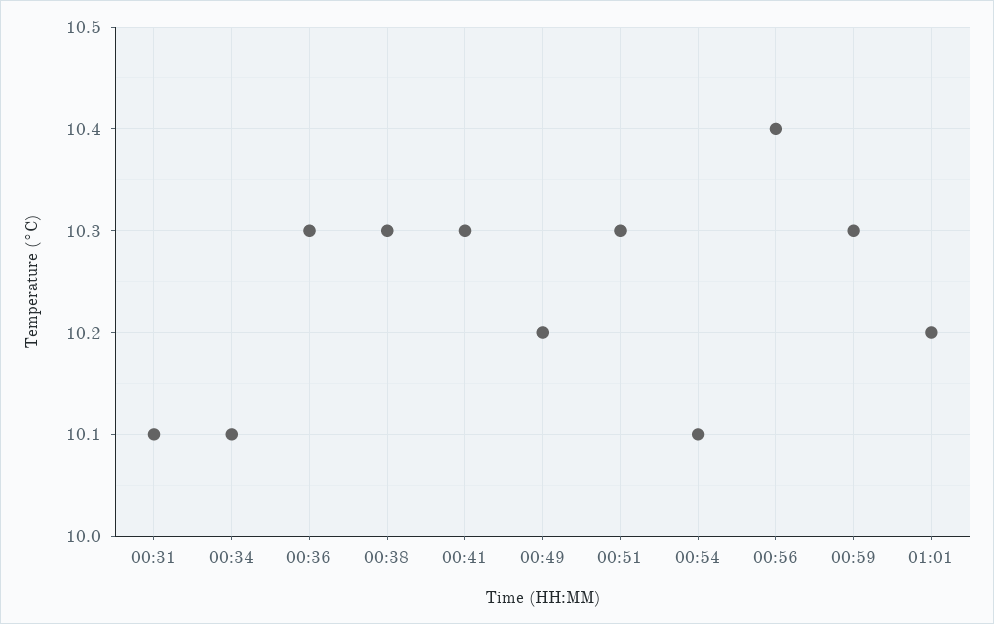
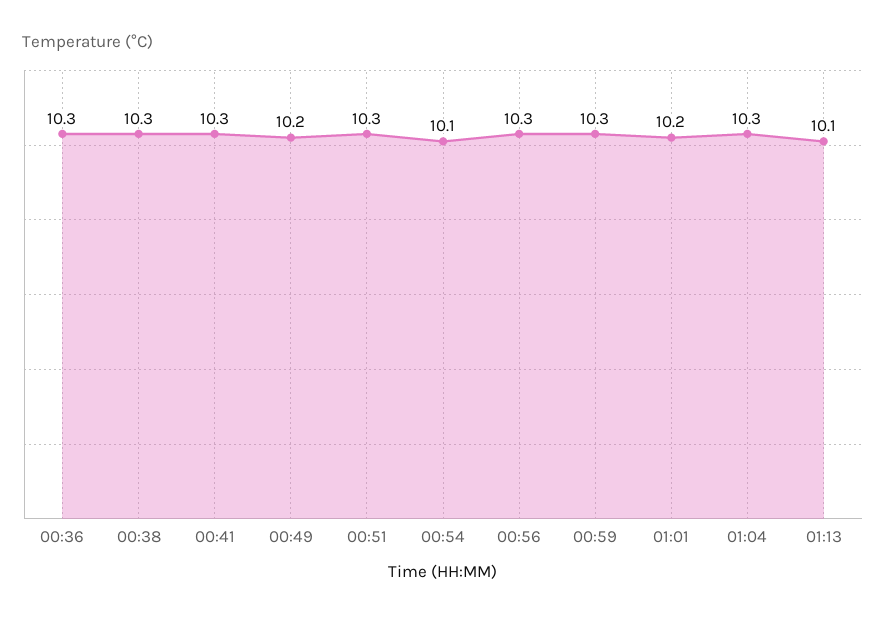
00:31: 10.1 -> none
00:34: 10.1 -> none
00:56: 10.4 -> 10.3
01:04: none -> 10.3
01:13: none -> 10.1

